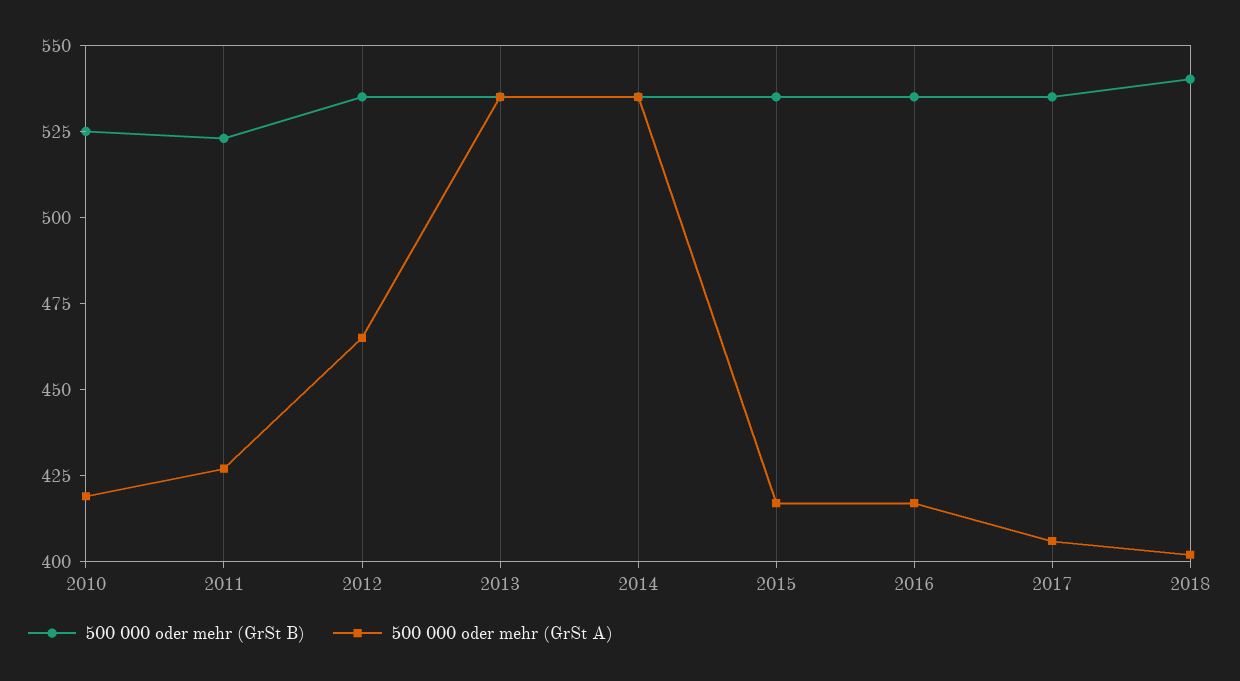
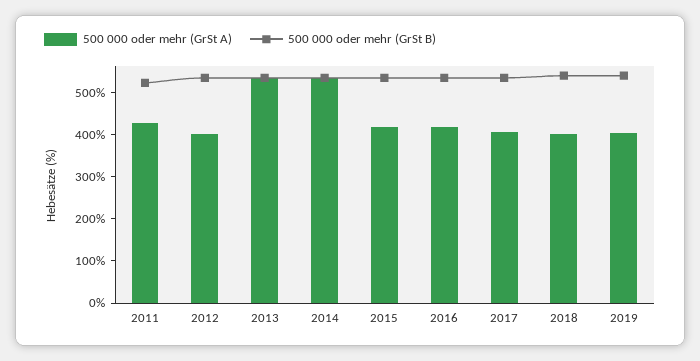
500 000 oder mehr (GrSt B), 2010: 525 -> none
500 000 oder mehr (GrSt A), 2010: 420 -> none
500 000 oder mehr (GrSt A), 2012: 465 -> 400
500 000 oder mehr (GrSt A), 2019: none -> 400
500 000 oder mehr (GrSt B), 2019: none -> 540

